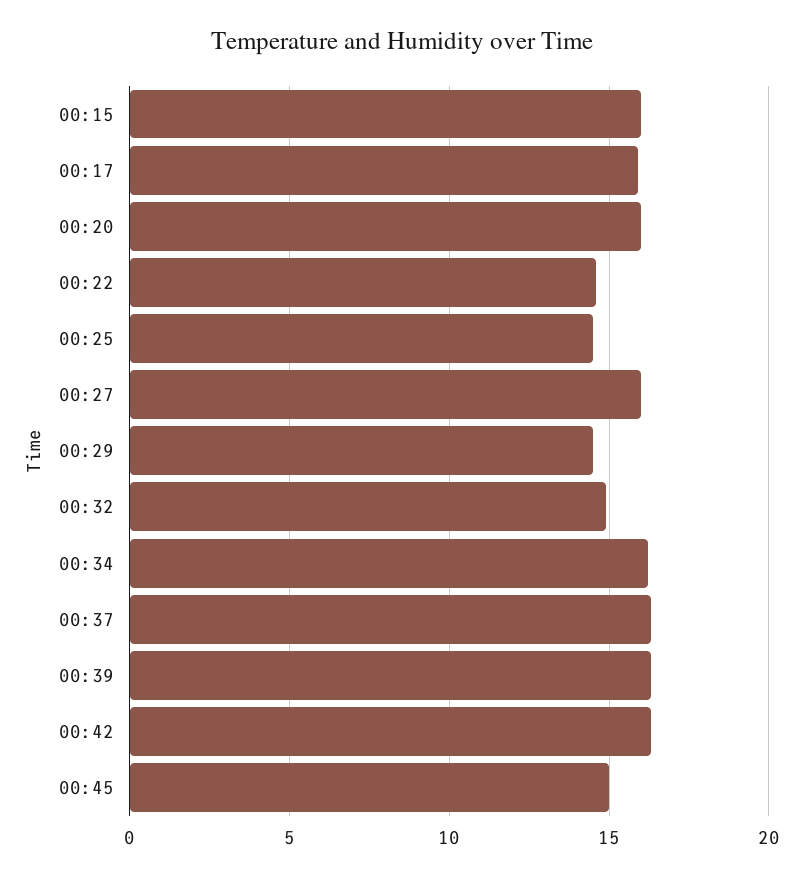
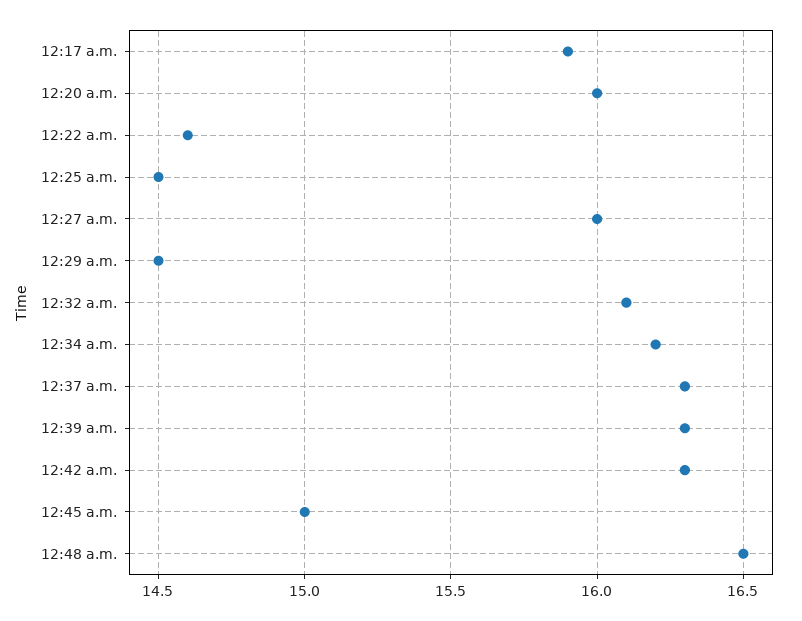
00:15: 16 -> none
00:32: 15 -> 16.1
12:48 a.m.: none -> 16.5

